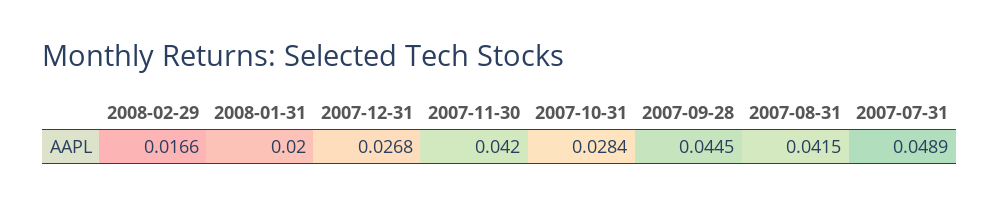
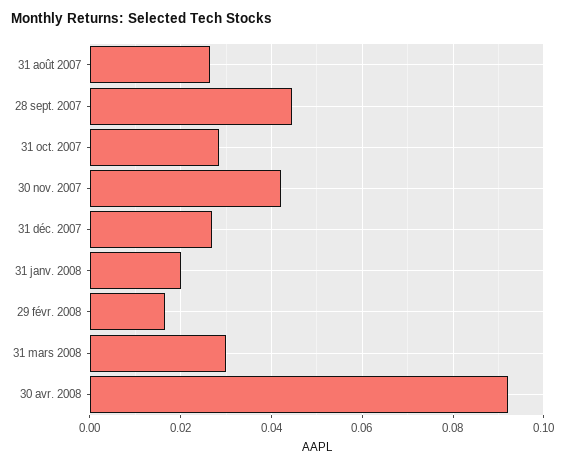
2007-08-31: 0.0415 -> 0.026
2007-07-31: 0.0489 -> none
31 mars 2008: none -> 0.03
30 avr. 2008: none -> 0.092

